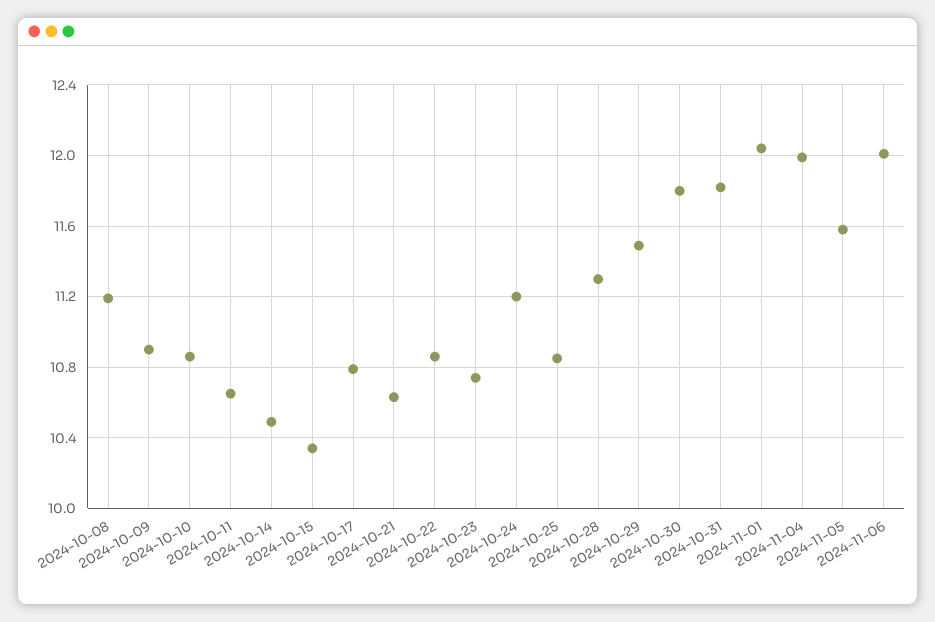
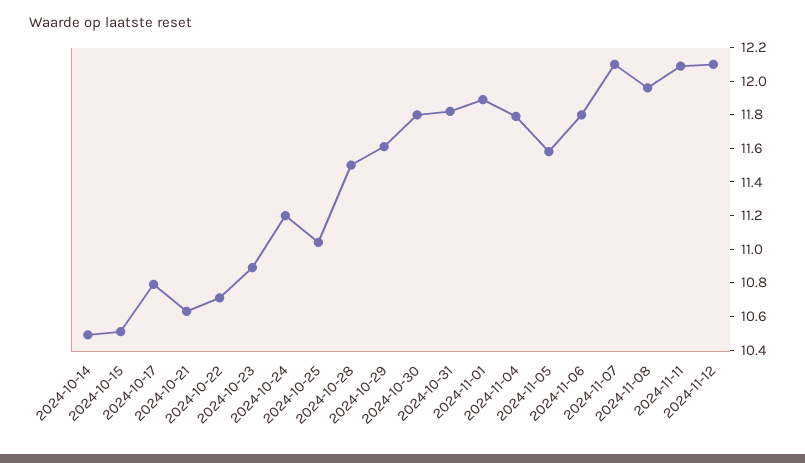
2024-10-08: 11.2 -> none
2024-10-09: 10.9 -> none
2024-10-10: 10.85 -> none
2024-10-11: 10.65 -> none
2024-10-15: 10.35 -> 10.5
2024-10-22: 10.85 -> 10.7
2024-10-23: 10.75 -> 10.9
2024-10-25: 10.85 -> 11.05
2024-10-28: 11.3 -> 11.5
2024-10-29: 11.5 -> 11.6
2024-11-01: 12.05 -> 11.9
2024-11-04: 12 -> 11.8
2024-11-06: 12 -> 11.8
2024-11-07: none -> 12.1
2024-11-08: none -> 11.95
2024-11-11: none -> 12.1
2024-11-12: none -> 12.1

